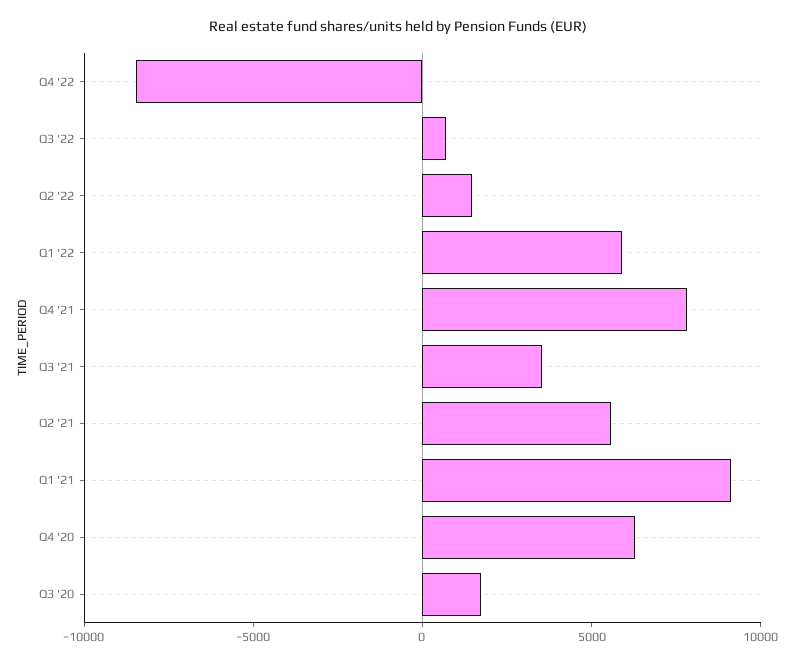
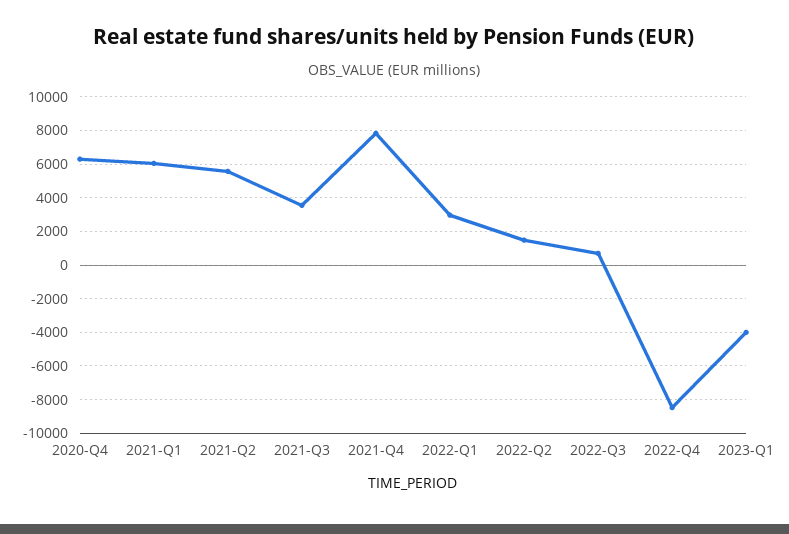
Q1 '22: 6000 -> 3000
Q1 '21: 9000 -> 6000
Q3 '20: 2000 -> none
2023-Q1: none -> -4000

